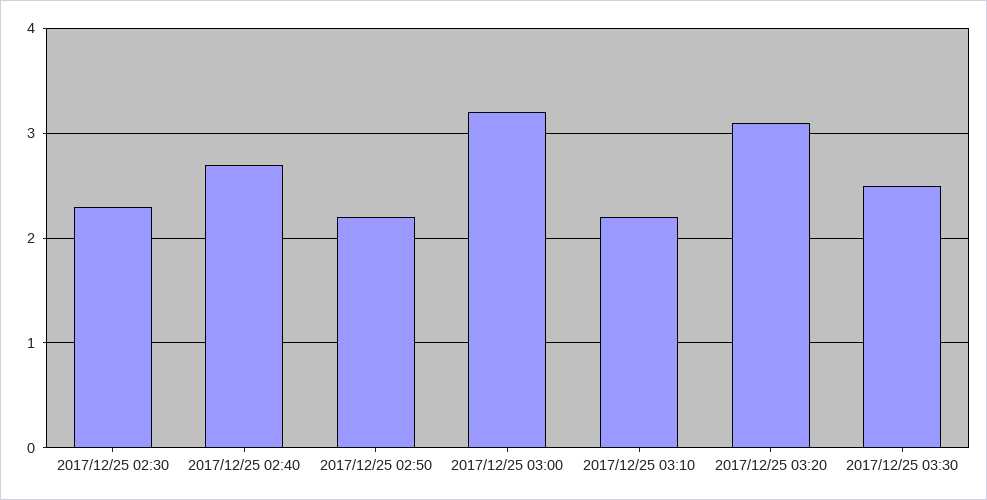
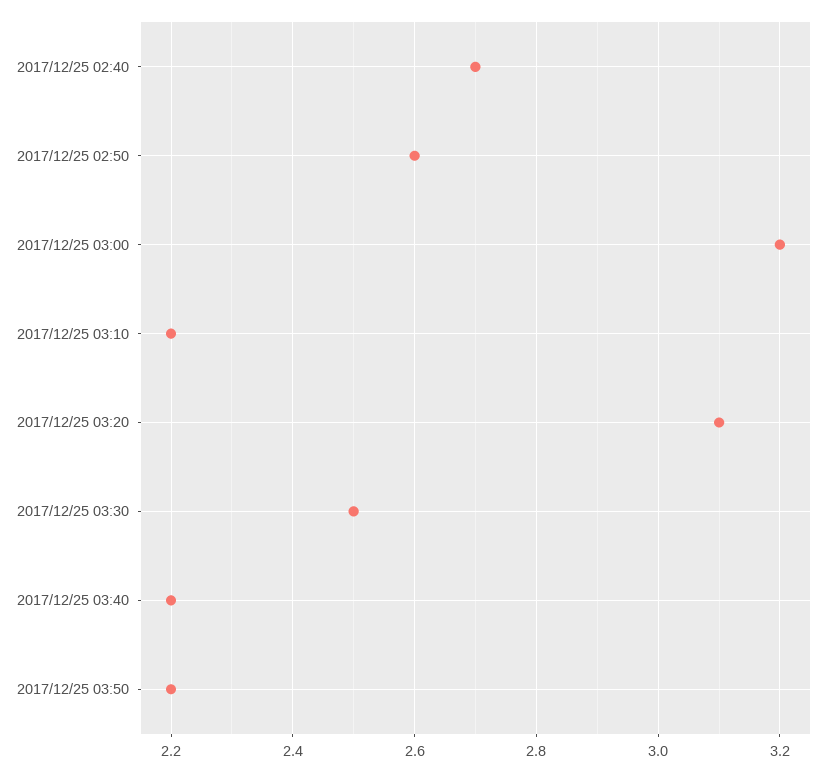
2017/12/25 02:30: 2.3 -> none
2017/12/25 02:50: 2.2 -> 2.6
2017/12/25 03:40: none -> 2.2
2017/12/25 03:50: none -> 2.2

